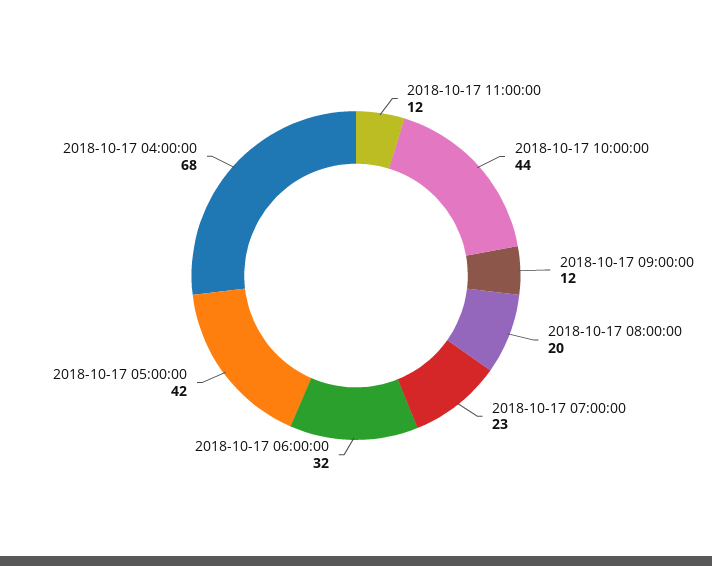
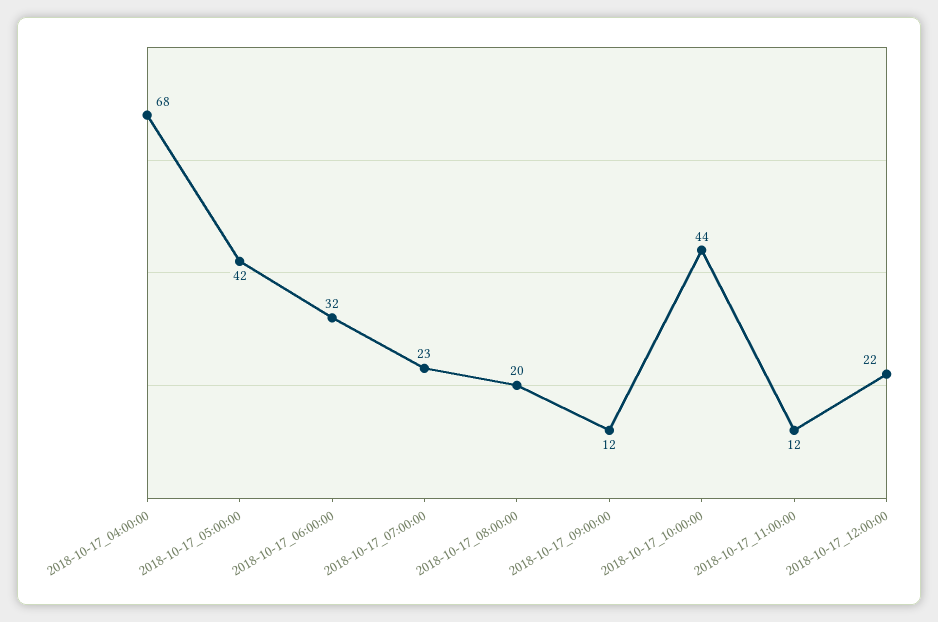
2018-10-17_12:00:00: none -> 22

